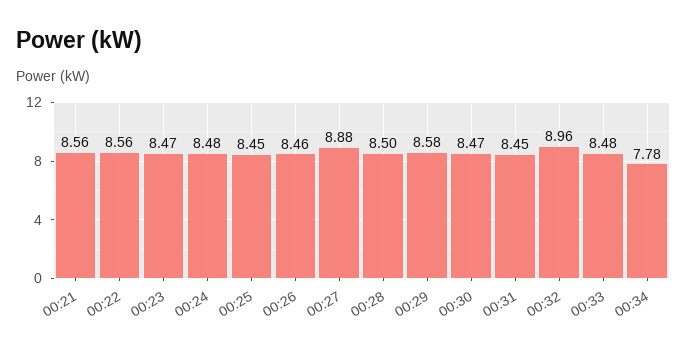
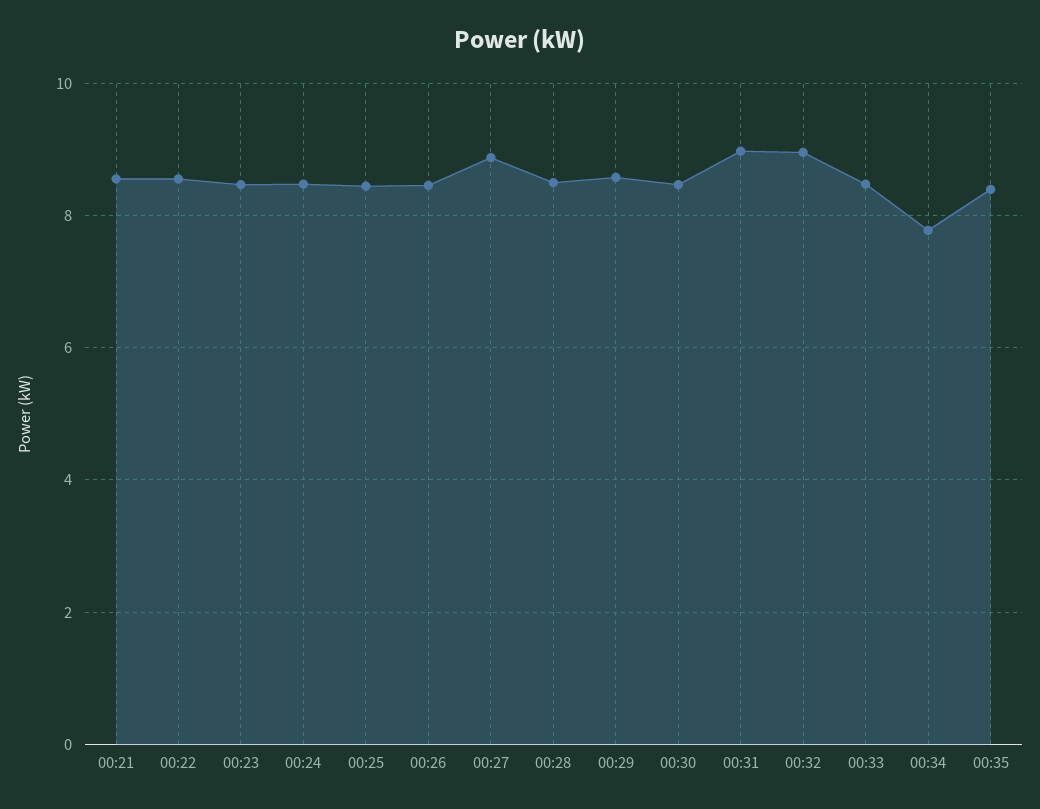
00:31: 8.45 -> 9
00:35: none -> 8.4

